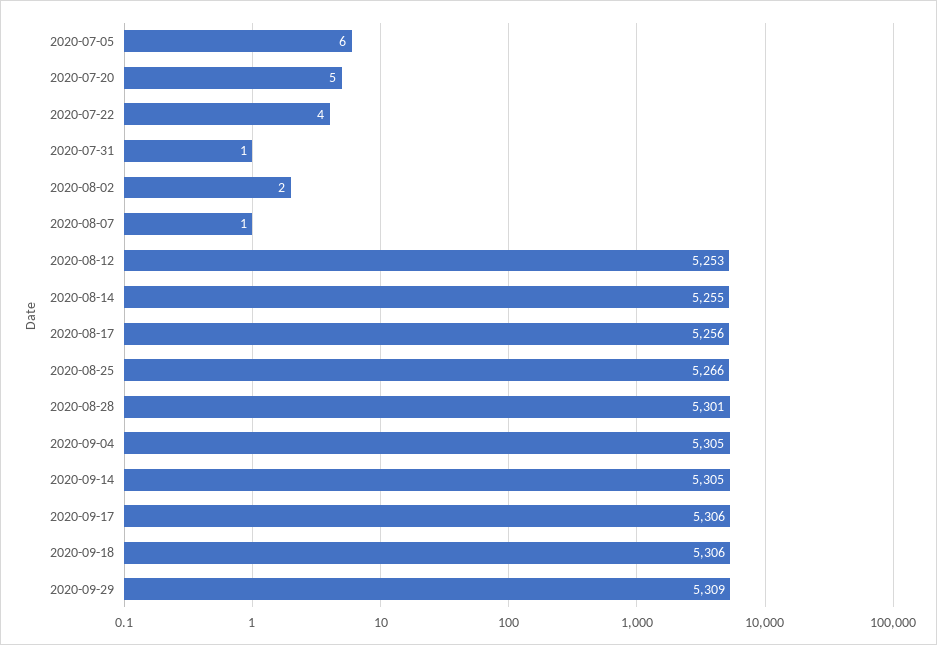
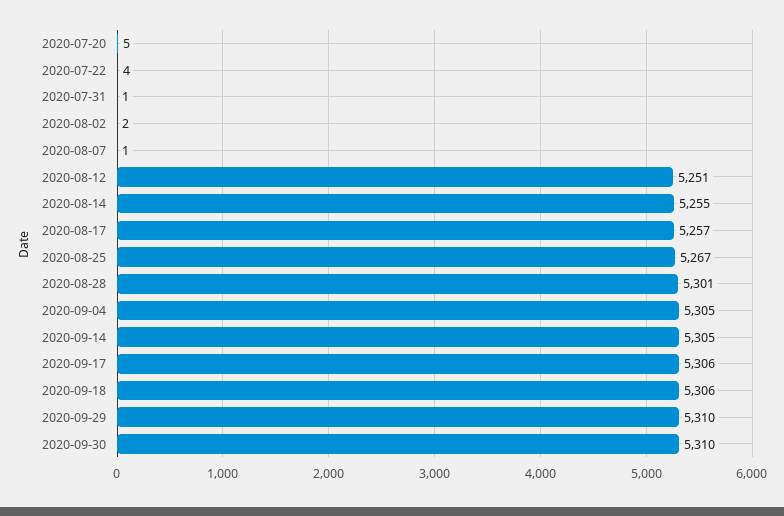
2020-07-05: 6 -> none
2020-08-12: 5253 -> 5251
2020-08-17: 5256 -> 5257
2020-08-25: 5266 -> 5267
2020-09-29: 5309 -> 5310
2020-09-30: none -> 5310

